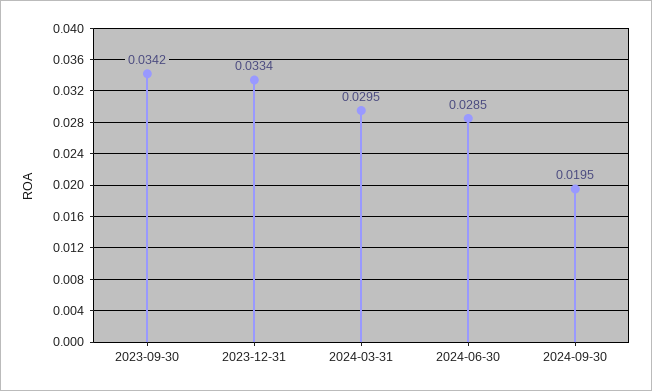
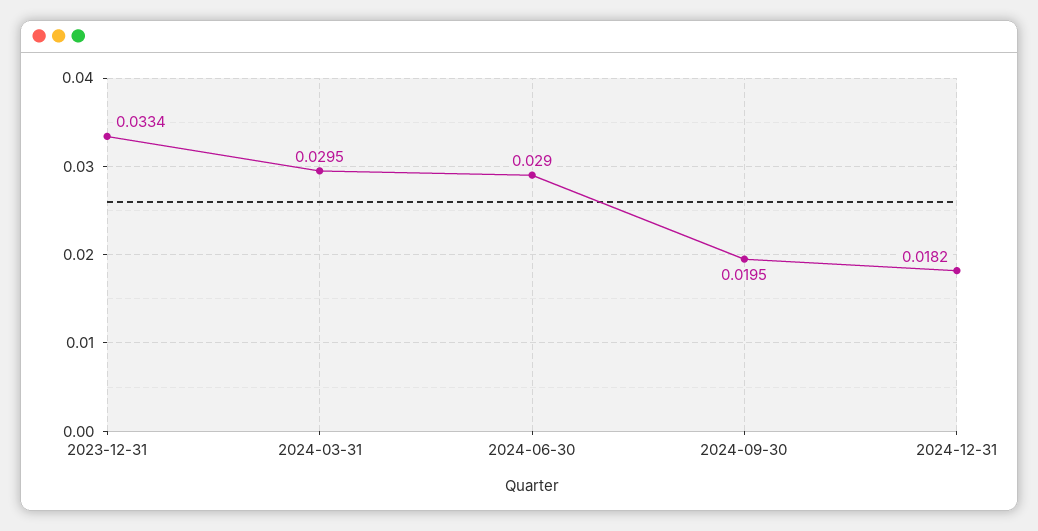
2023-09-30: 0.0342 -> none
2024-06-30: 0.0285 -> 0.029
2024-12-31: none -> 0.0182

